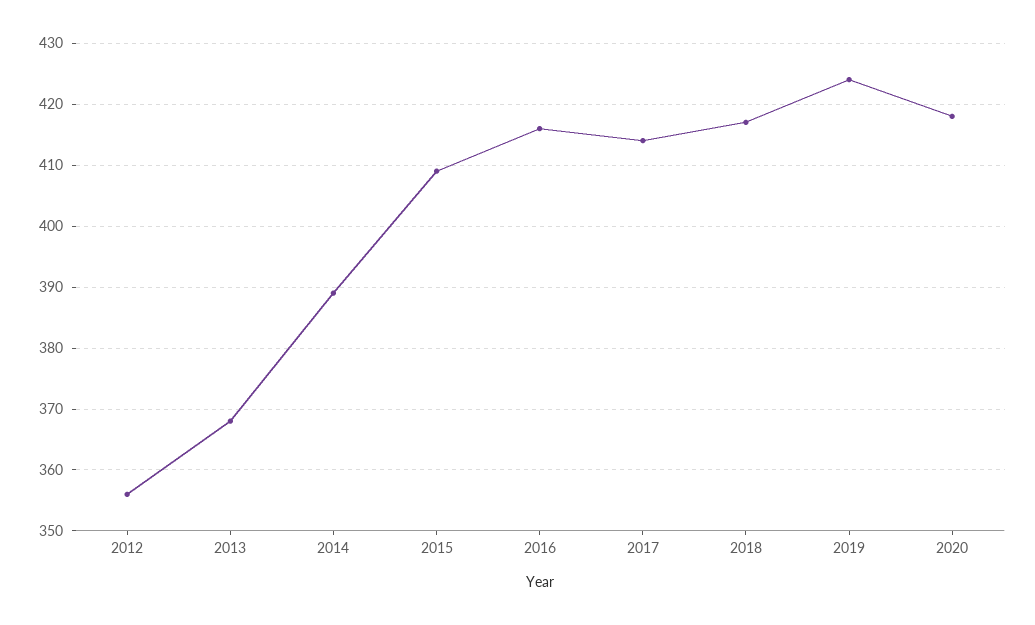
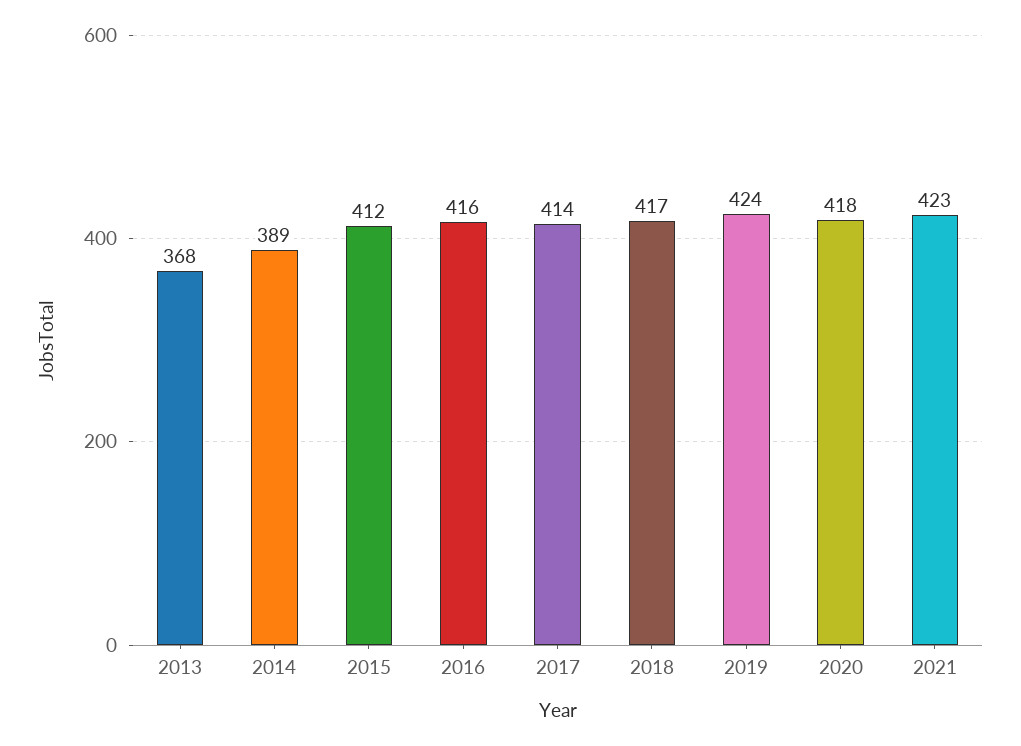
2012: 356 -> none
2015: 409 -> 412
2021: none -> 423

